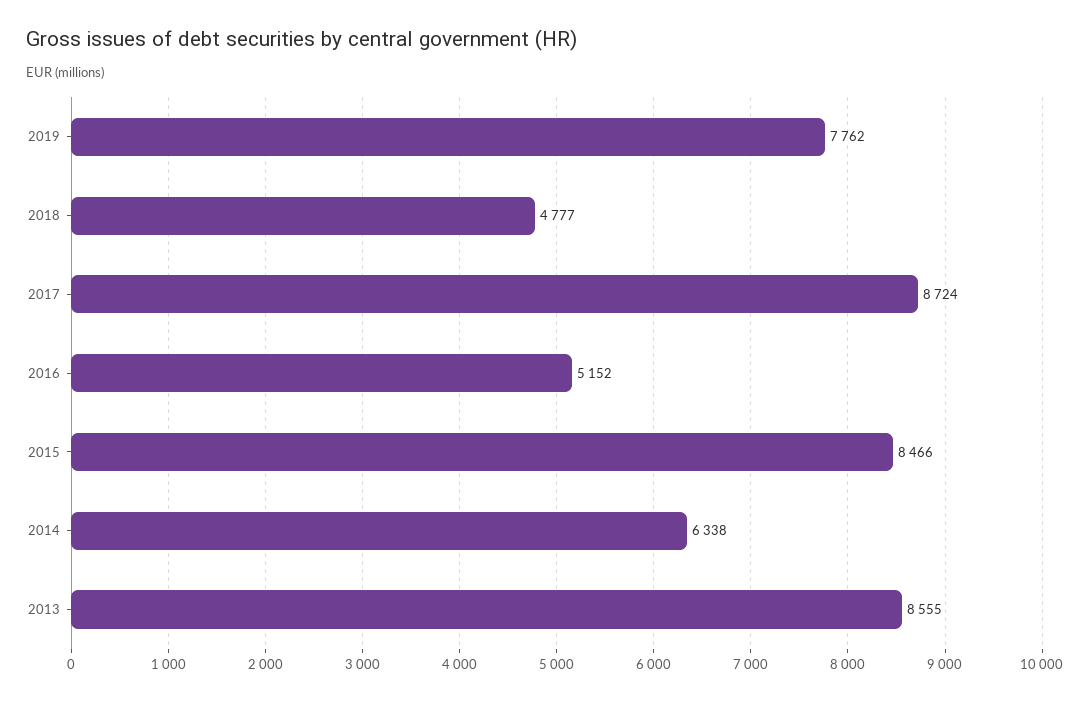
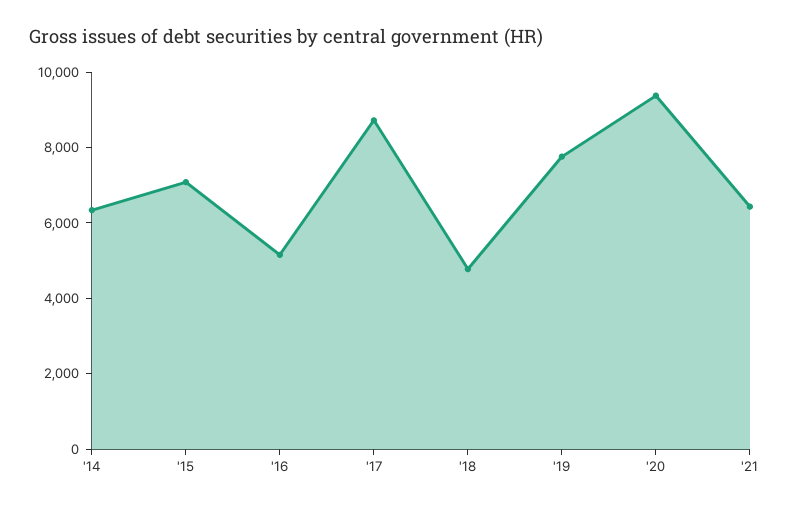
2015: 8466 -> 7000
2013: 8555 -> none
'20: none -> 9500
'21: none -> 6500

